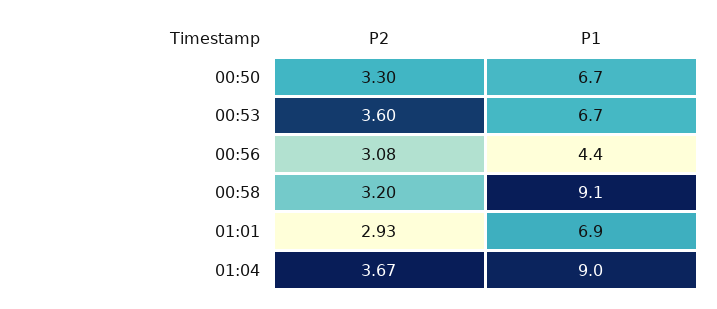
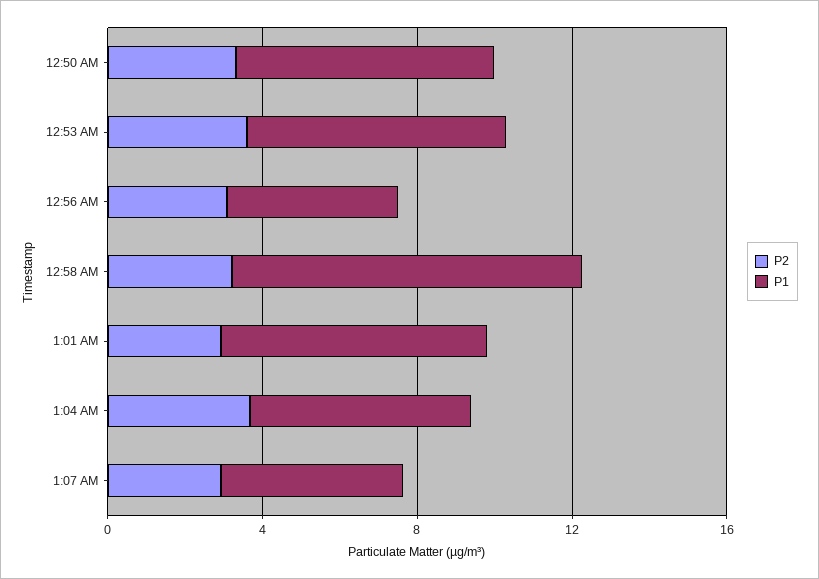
P1, 01:04: 9 -> 6
P2, 1:07 AM: none -> 3
P1, 1:07 AM: none -> 5

